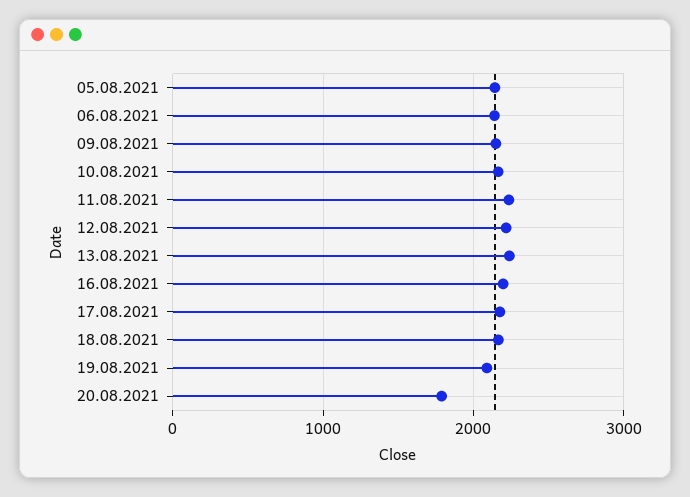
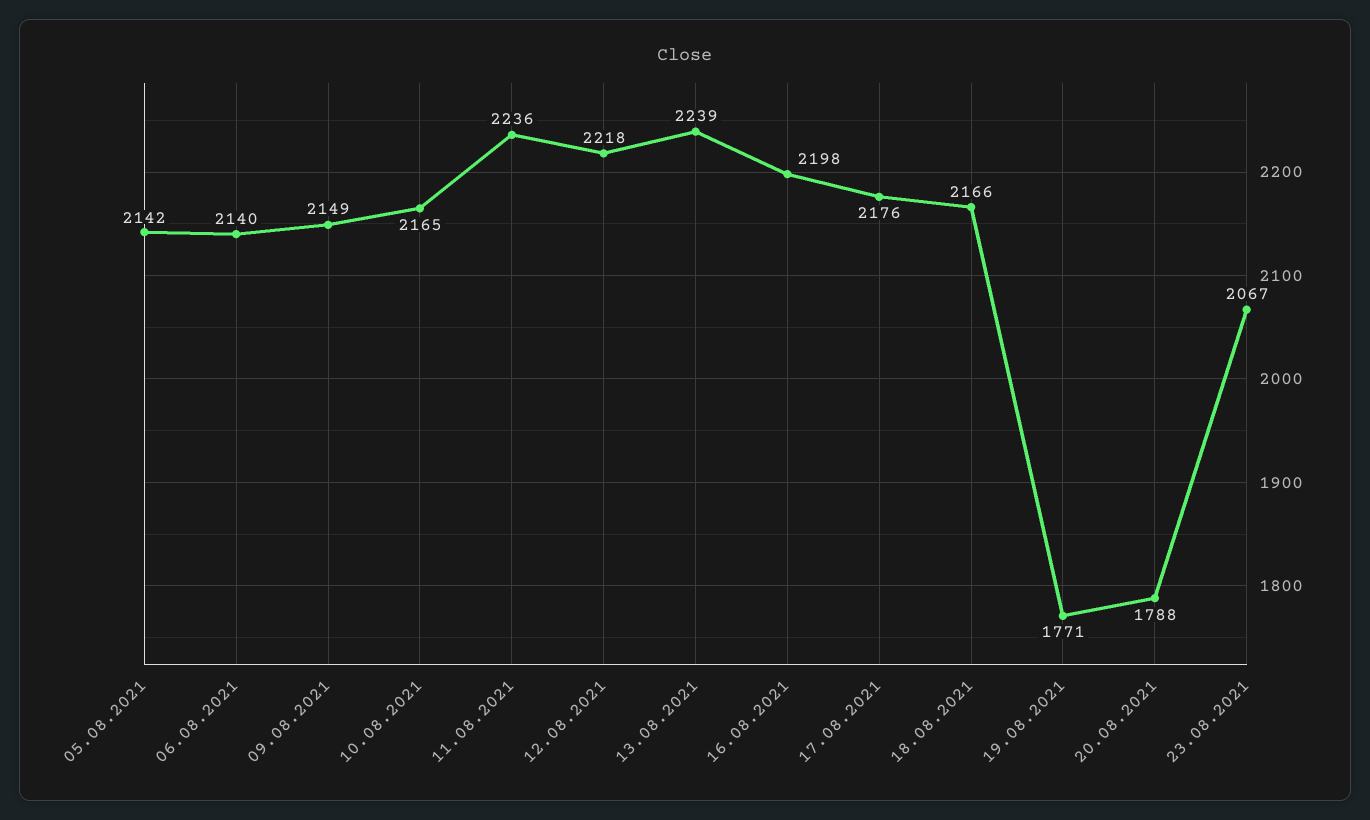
19.08.2021: 2100 -> 1771
23.08.2021: none -> 2067

